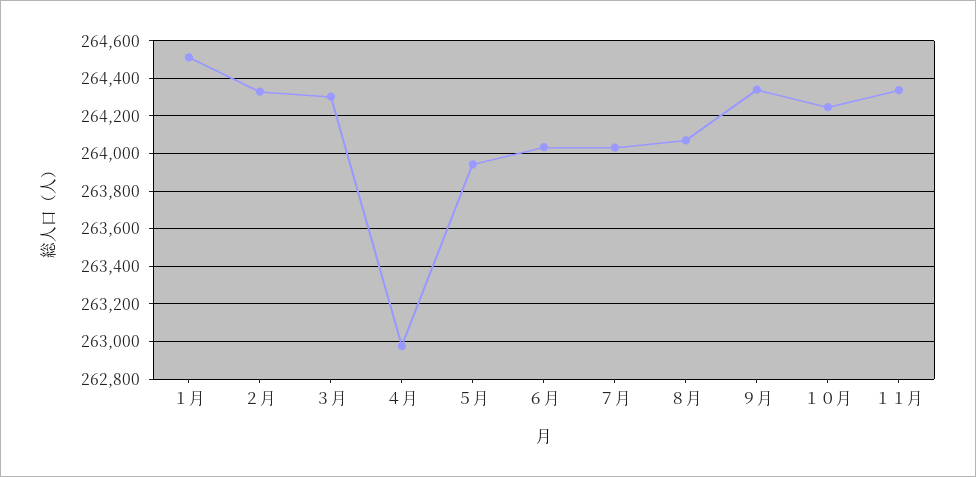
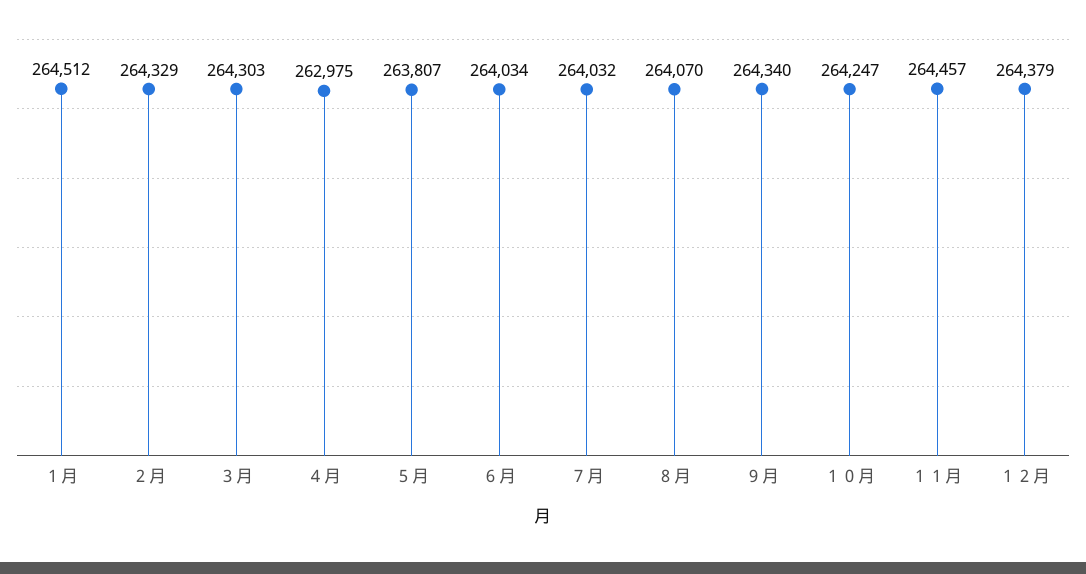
５月: 263950 -> 263807
１１月: 264350 -> 264457
１２月: none -> 264379

